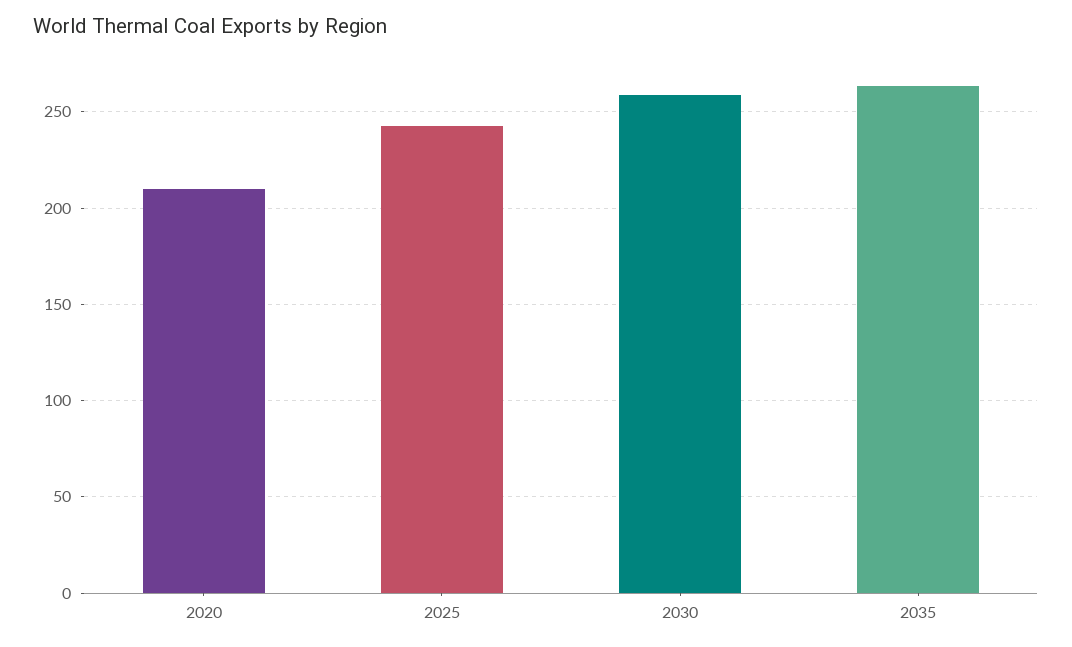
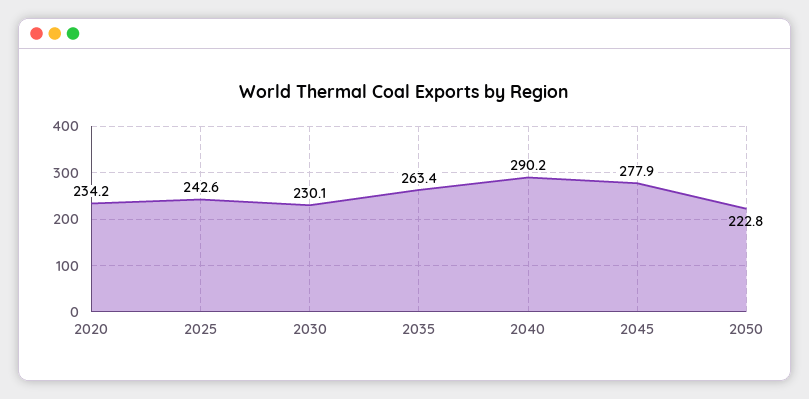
2020: 210 -> 234.2
2030: 260 -> 230.1
2040: none -> 290.2
2045: none -> 277.9
2050: none -> 222.8

